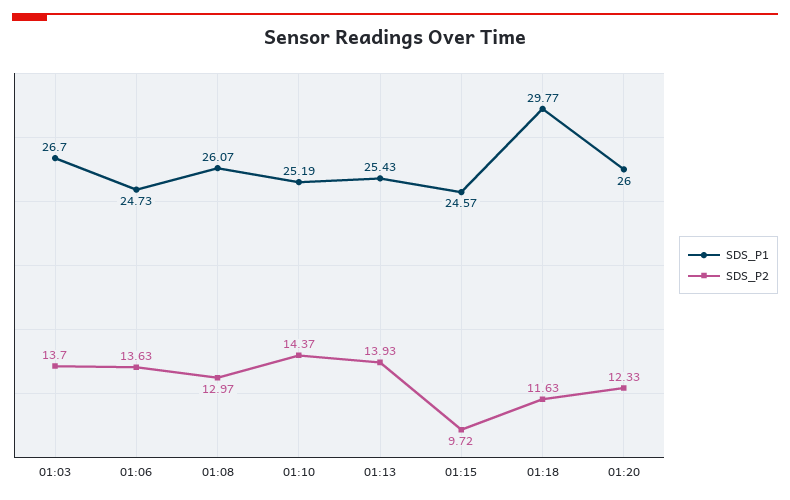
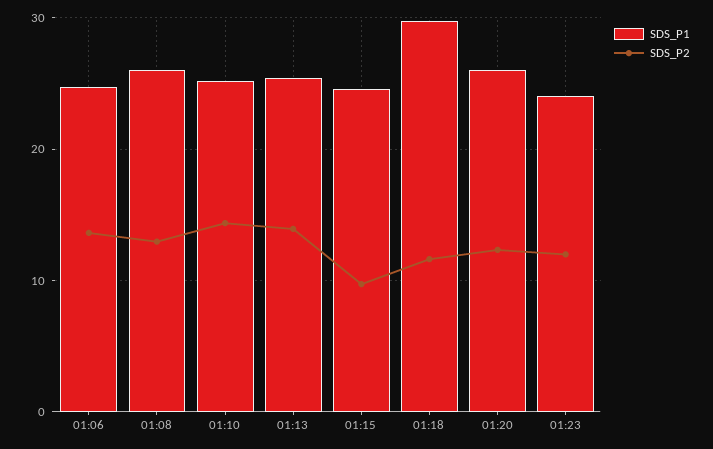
SDS_P1, 01:03: 26.7 -> none
SDS_P2, 01:03: 13.7 -> none
SDS_P1, 01:23: none -> 24
SDS_P2, 01:23: none -> 12

